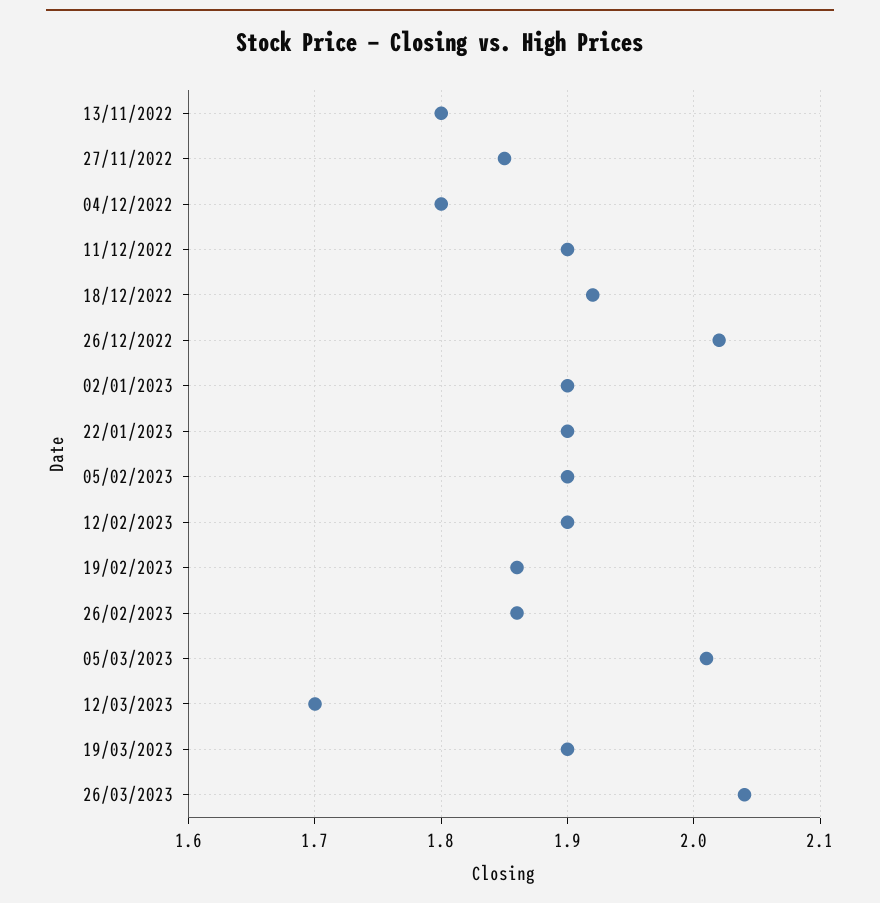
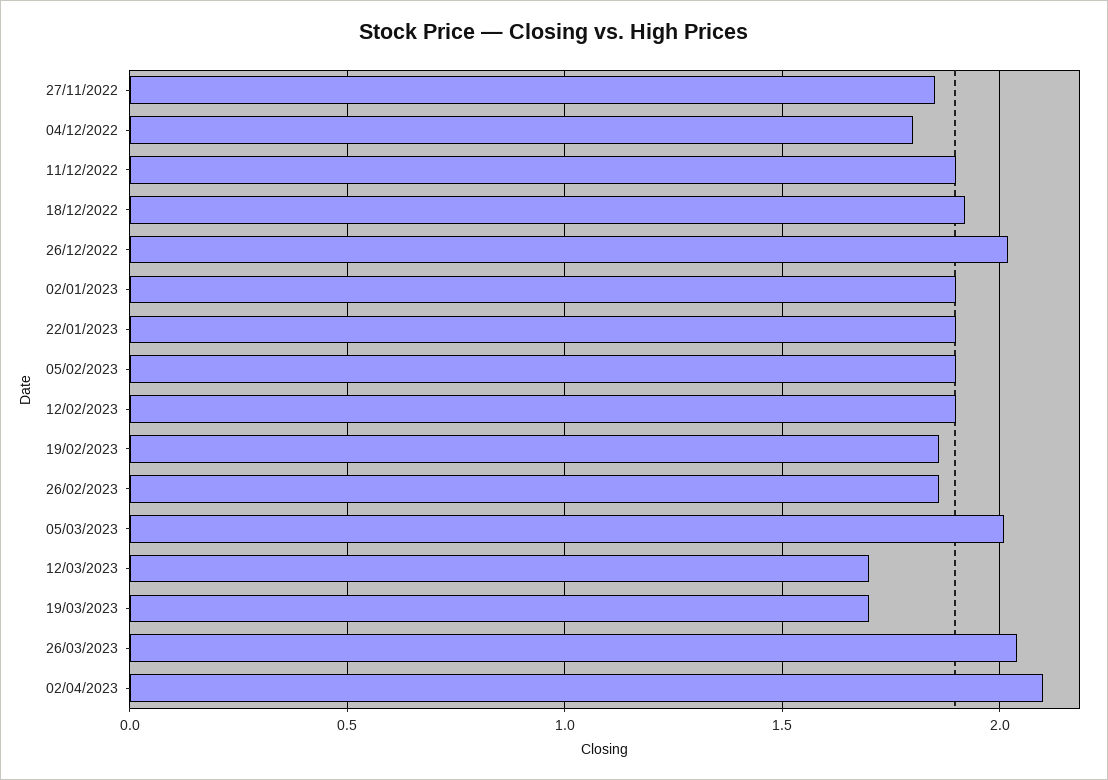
13/11/2022: 1.8 -> none
19/03/2023: 1.9 -> 1.7
02/04/2023: none -> 2.1

